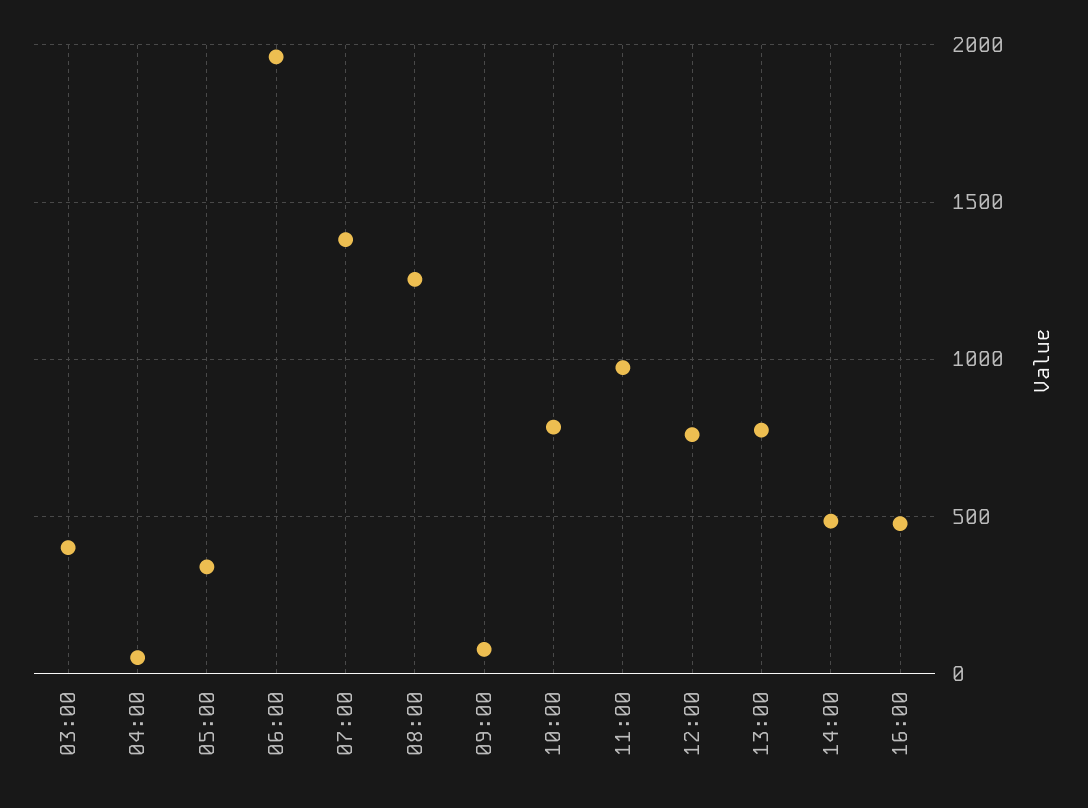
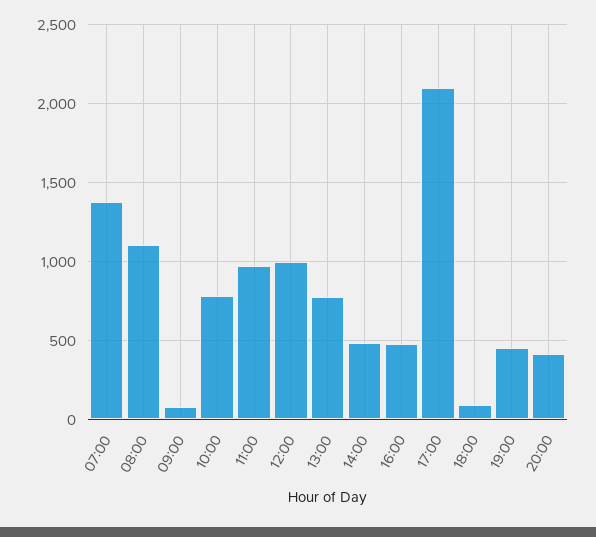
03:00: 400 -> none
04:00: 50 -> none
05:00: 350 -> none
06:00: 1950 -> none
08:00: 1250 -> 1100
12:00: 750 -> 1000
17:00: none -> 2100
18:00: none -> 100
19:00: none -> 450
20:00: none -> 400

